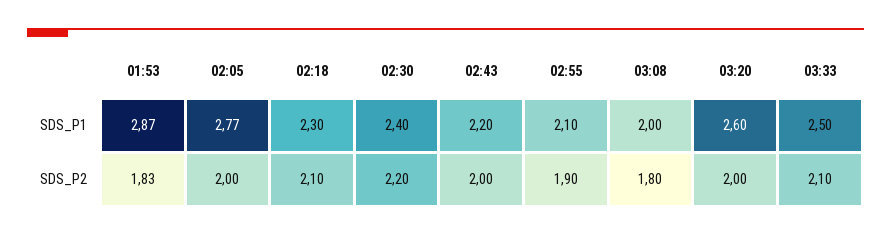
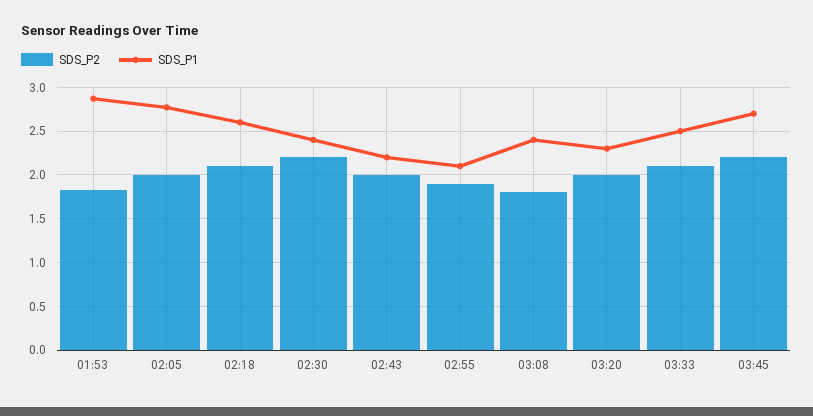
SDS_P1, 02:18: 2.3 -> 2.6
SDS_P1, 03:08: 2 -> 2.4
SDS_P1, 03:20: 2.6 -> 2.3
SDS_P2, 03:45: none -> 2.2
SDS_P1, 03:45: none -> 2.7

